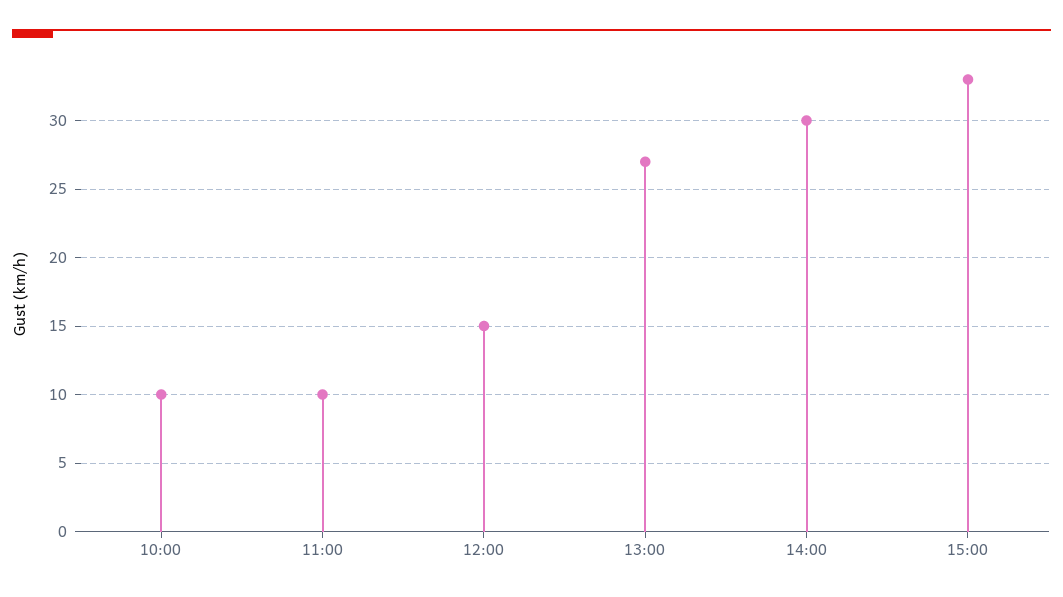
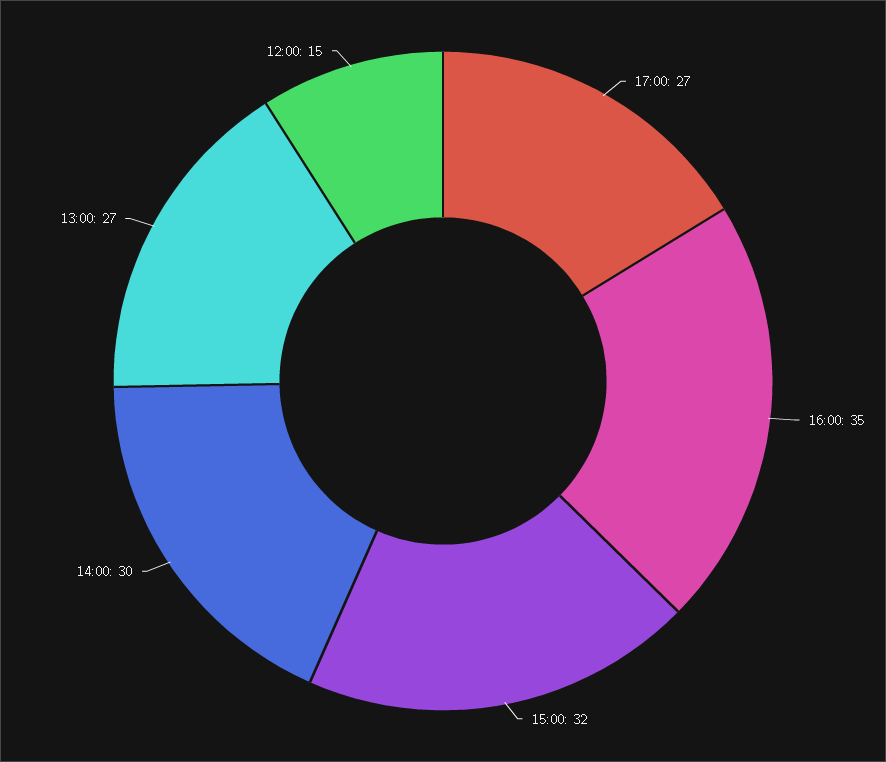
10:00: 10 -> none
11:00: 10 -> none
15:00: 33 -> 32
17:00: none -> 27
16:00: none -> 35

